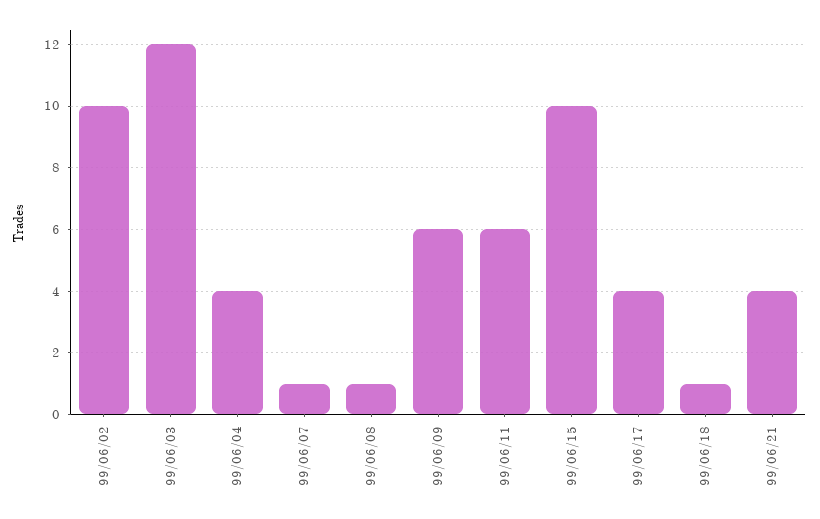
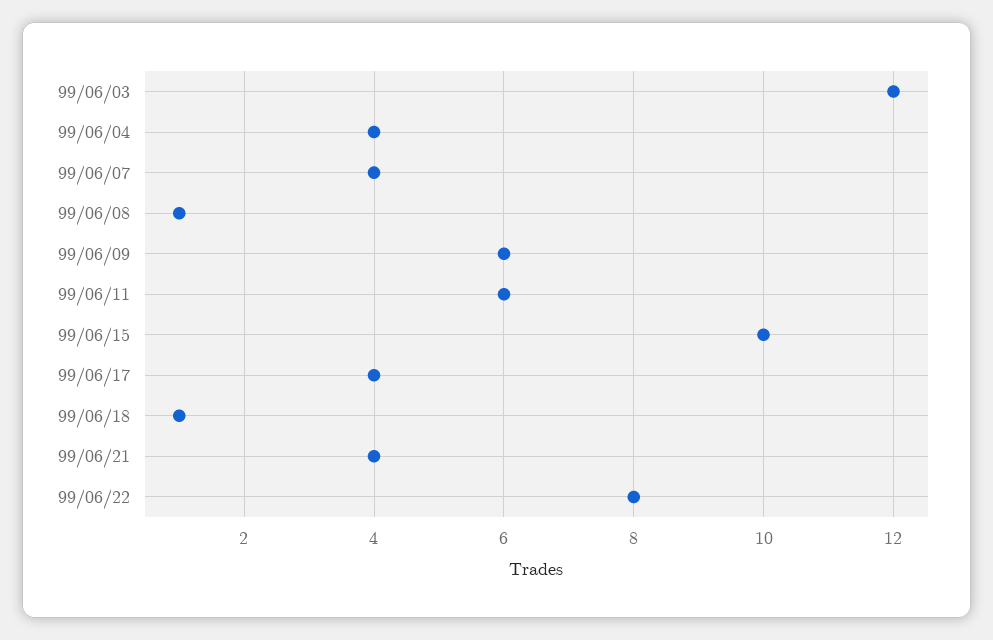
99/06/02: 10 -> none
99/06/07: 1 -> 4
99/06/22: none -> 8

